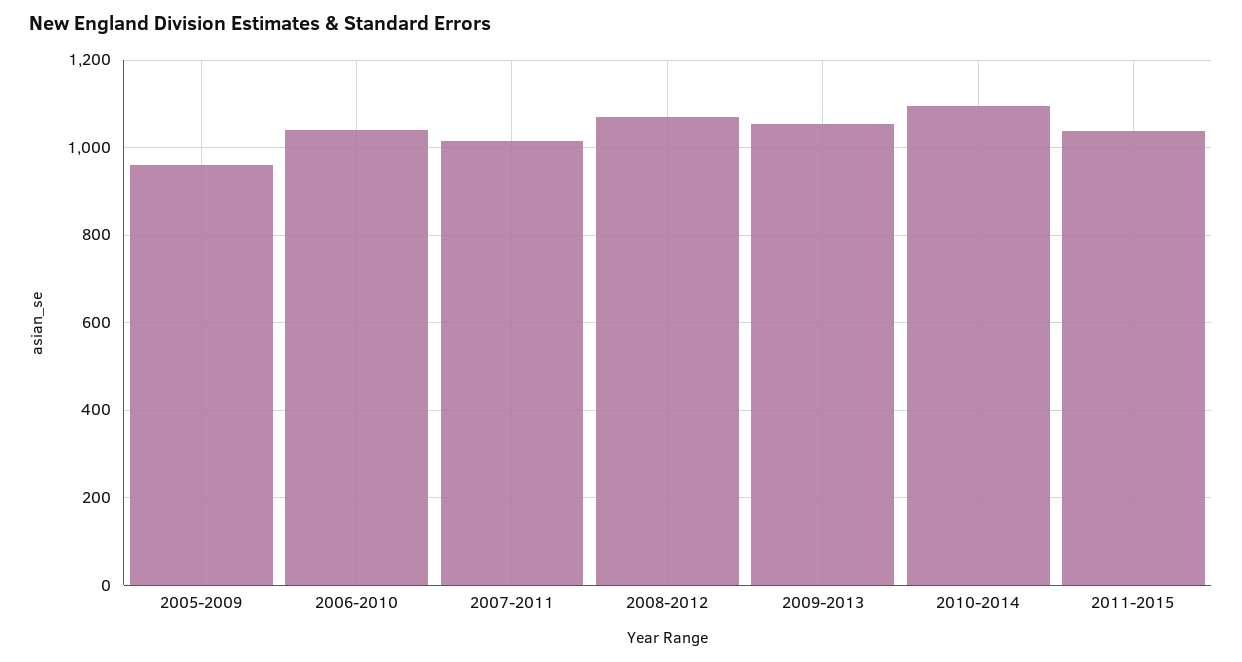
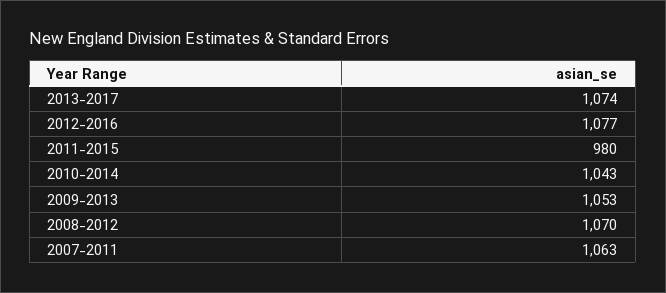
2005-2009: 960 -> none
2006-2010: 1040 -> none
2007-2011: 1020 -> 1063
2010-2014: 1100 -> 1043
2011-2015: 1040 -> 980
2013-2017: none -> 1074
2012-2016: none -> 1077

